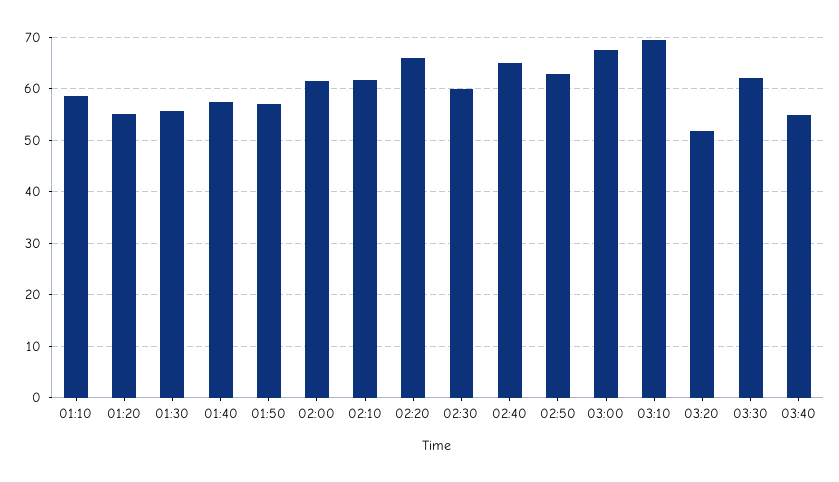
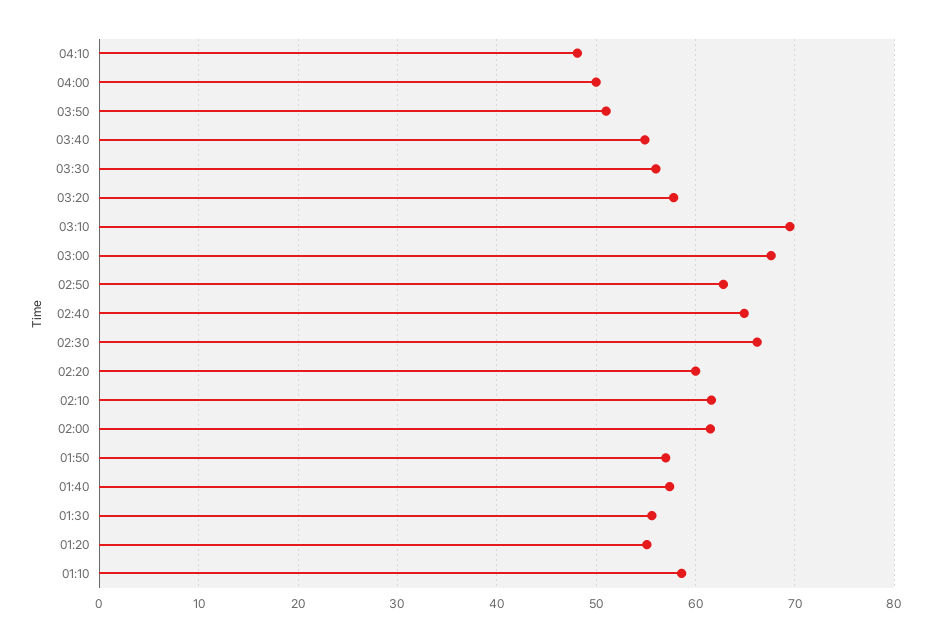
02:20: 66 -> 60
02:30: 60 -> 66
03:20: 52 -> 58
03:30: 62 -> 56
04:10: none -> 48
04:00: none -> 50
03:50: none -> 51

